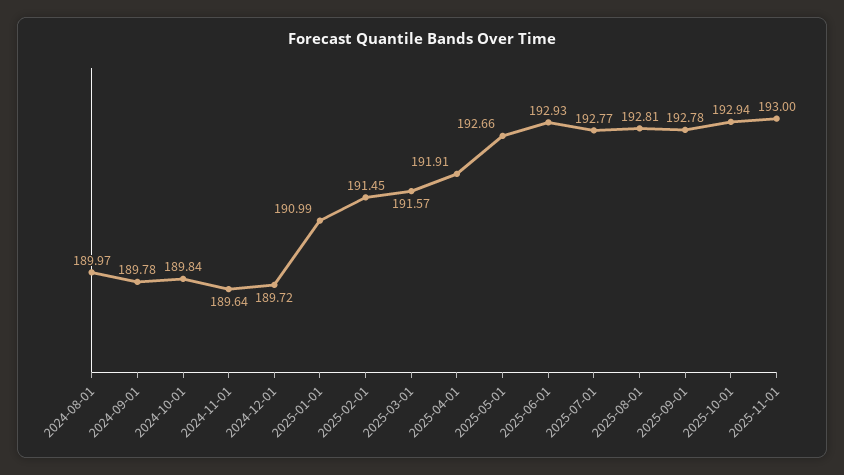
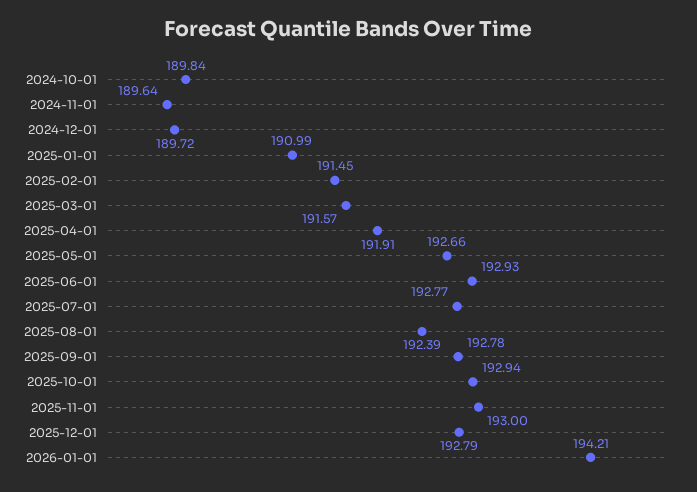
2024-08-01: 189.97 -> none
2024-09-01: 189.78 -> none
2025-08-01: 192.81 -> 192.39
2025-12-01: none -> 192.79
2026-01-01: none -> 194.21

